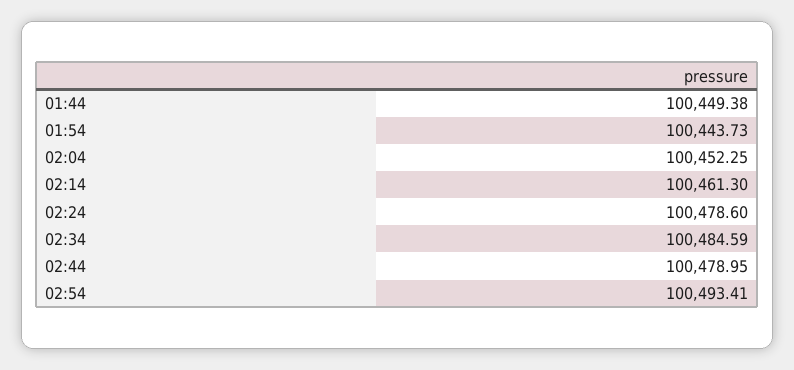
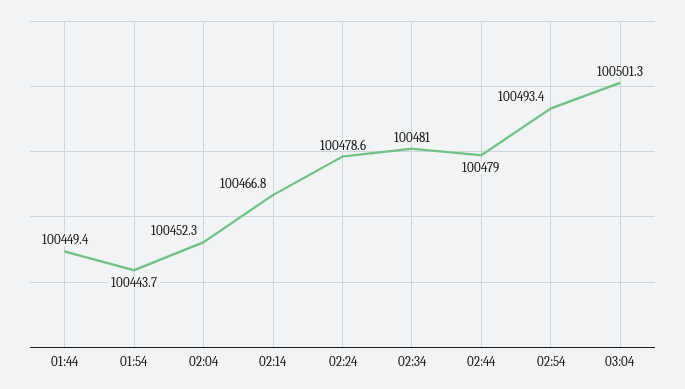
02:14: 100461.3 -> 100466.8
02:34: 100484.59 -> 100481
03:04: none -> 100501.3

